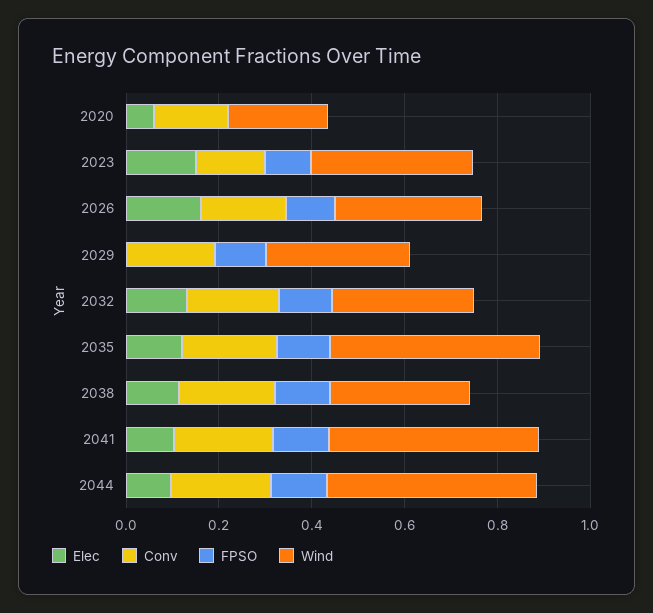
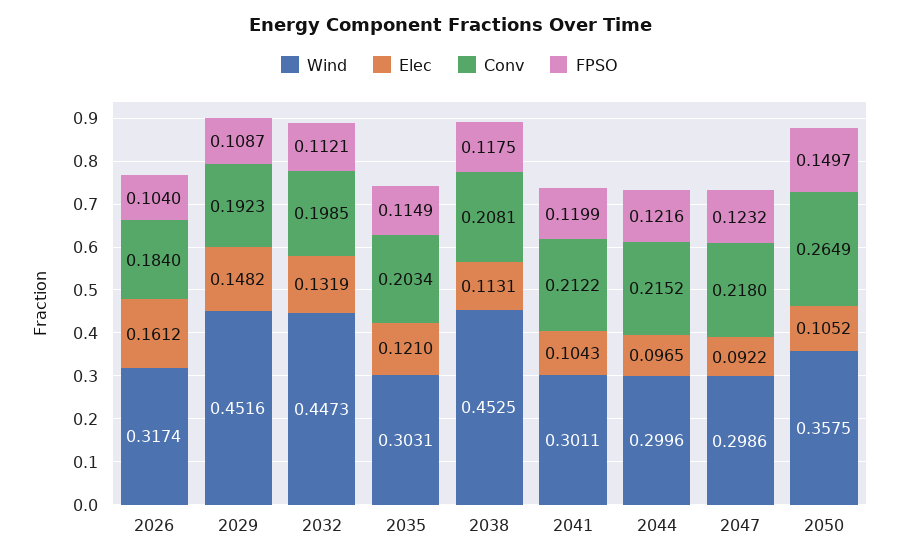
Elec, 2020: 0.05 -> none
Conv, 2020: 0.15 -> none
FPSO, 2020: 0 -> none
Wind, 2020: 0.2 -> none
Elec, 2023: 0.15 -> none
Conv, 2023: 0.15 -> none
FPSO, 2023: 0.1 -> none
Wind, 2023: 0.35 -> none
Elec, 2029: 0 -> 0.1482
Wind, 2029: 0.3 -> 0.4516
Wind, 2032: 0.3 -> 0.4473
Wind, 2035: 0.45 -> 0.3031
Wind, 2038: 0.3 -> 0.4525
Wind, 2041: 0.45 -> 0.3011
Wind, 2044: 0.45 -> 0.2996
Wind, 2047: none -> 0.2986
Elec, 2047: none -> 0.0922
Conv, 2047: none -> 0.218
FPSO, 2047: none -> 0.1232
Wind, 2050: none -> 0.3575
Elec, 2050: none -> 0.1052
Conv, 2050: none -> 0.2649
FPSO, 2050: none -> 0.1497

